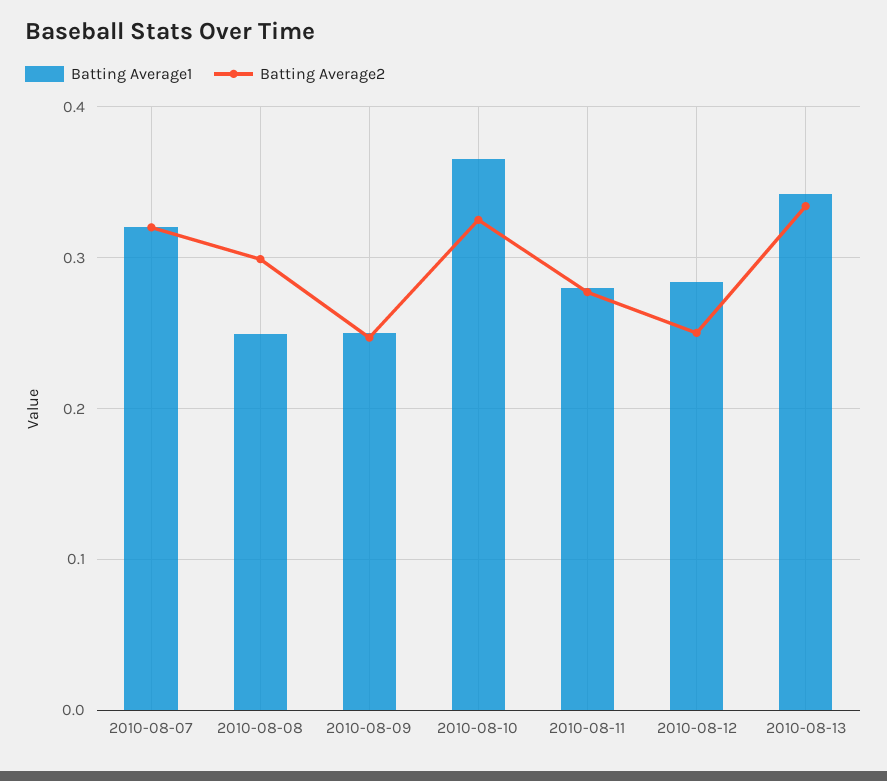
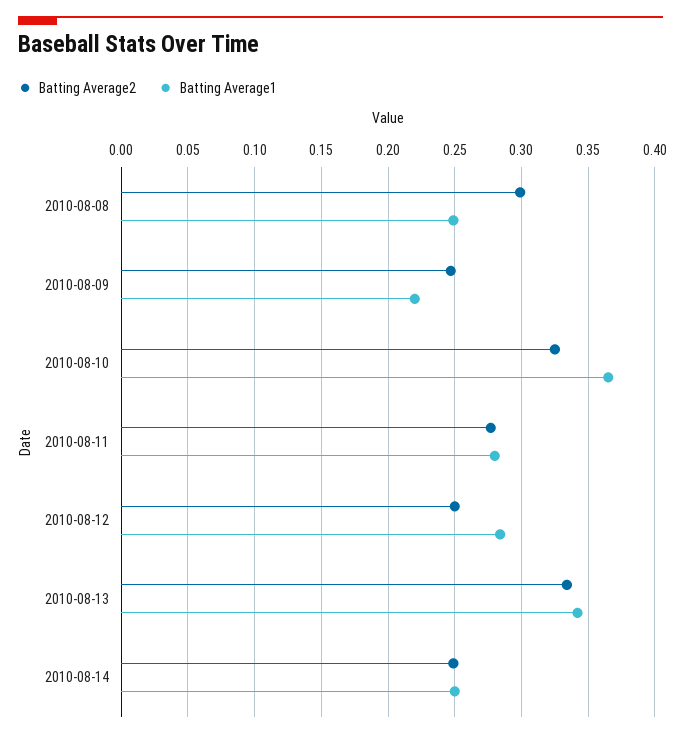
Batting Average1, 2010-08-07: 0.32 -> none
Batting Average2, 2010-08-07: 0.32 -> none
Batting Average1, 2010-08-09: 0.25 -> 0.22
Batting Average2, 2010-08-14: none -> 0.25
Batting Average1, 2010-08-14: none -> 0.25

